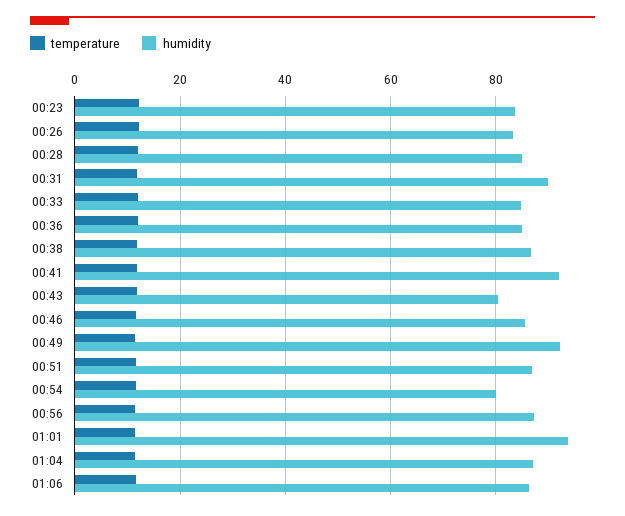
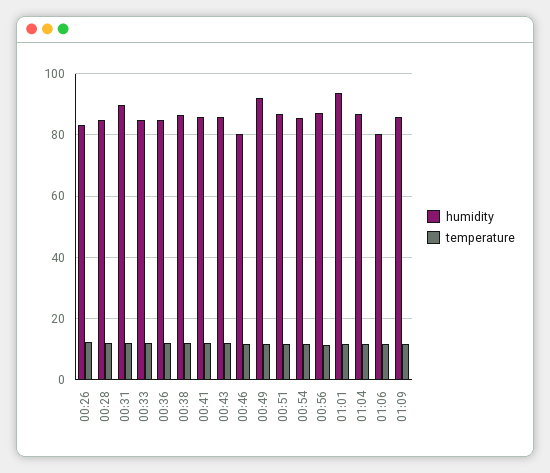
temperature, 00:23: 12 -> none
humidity, 00:23: 84 -> none
humidity, 00:41: 92 -> 86
humidity, 00:43: 80 -> 86
humidity, 00:46: 86 -> 80
humidity, 00:54: 80 -> 86
humidity, 01:06: 86 -> 80
humidity, 01:09: none -> 86
temperature, 01:09: none -> 12

